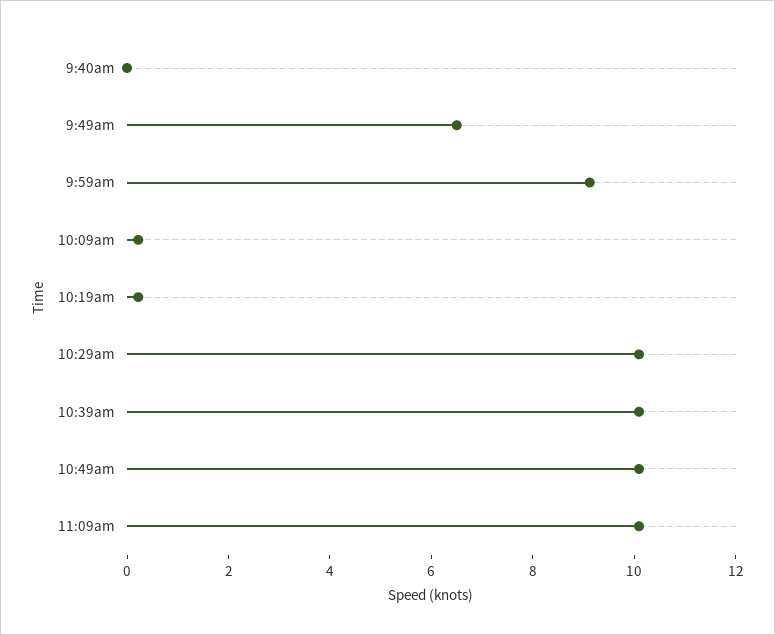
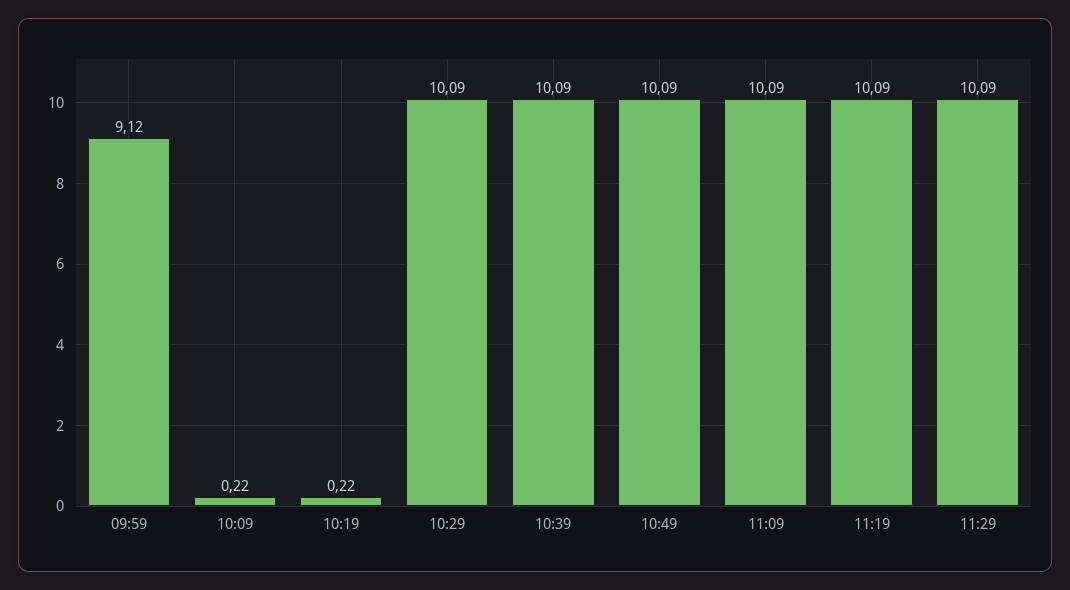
9:40am: 0 -> none
9:49am: 6.5 -> none
11:19: none -> 10.09
11:29: none -> 10.09

